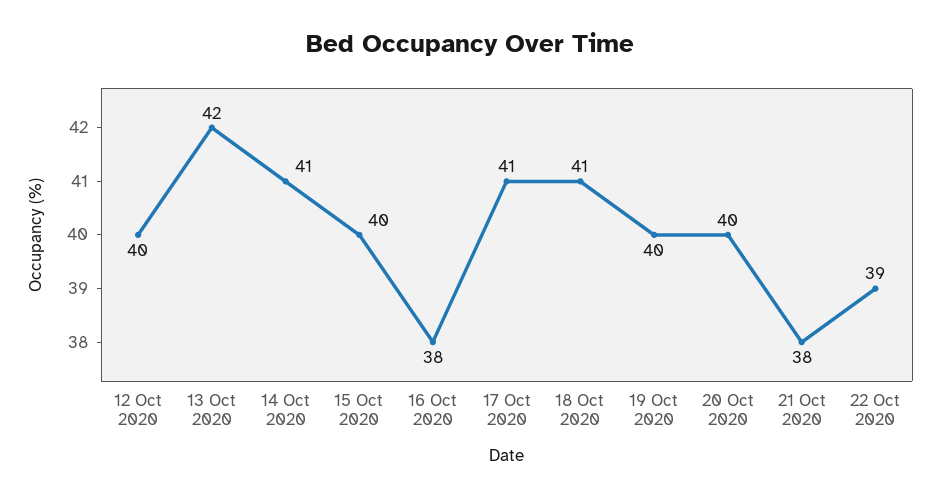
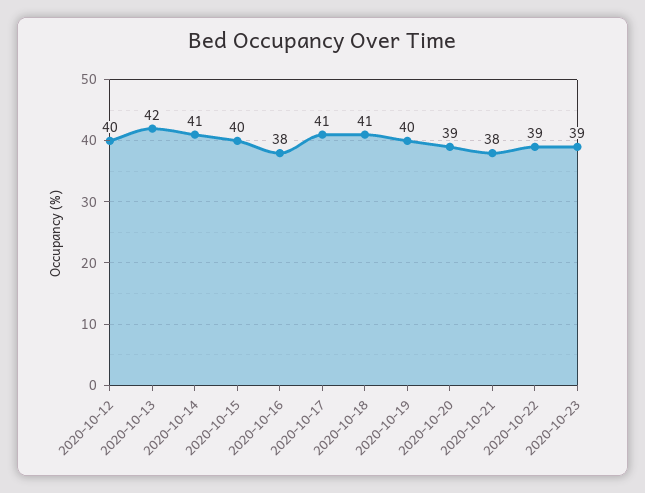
20 Oct 2020: 40 -> 39
2020-10-23: none -> 39

